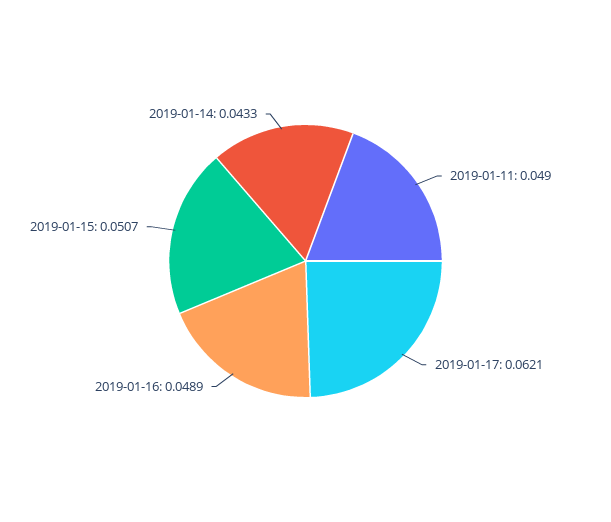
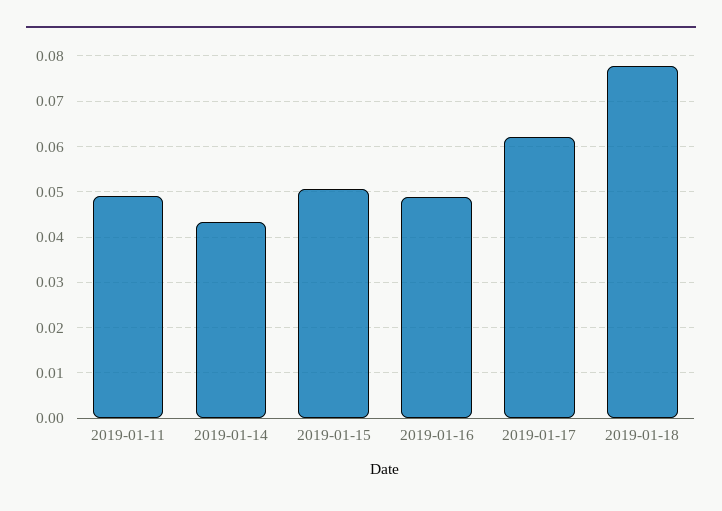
2019-01-18: none -> 0.078

